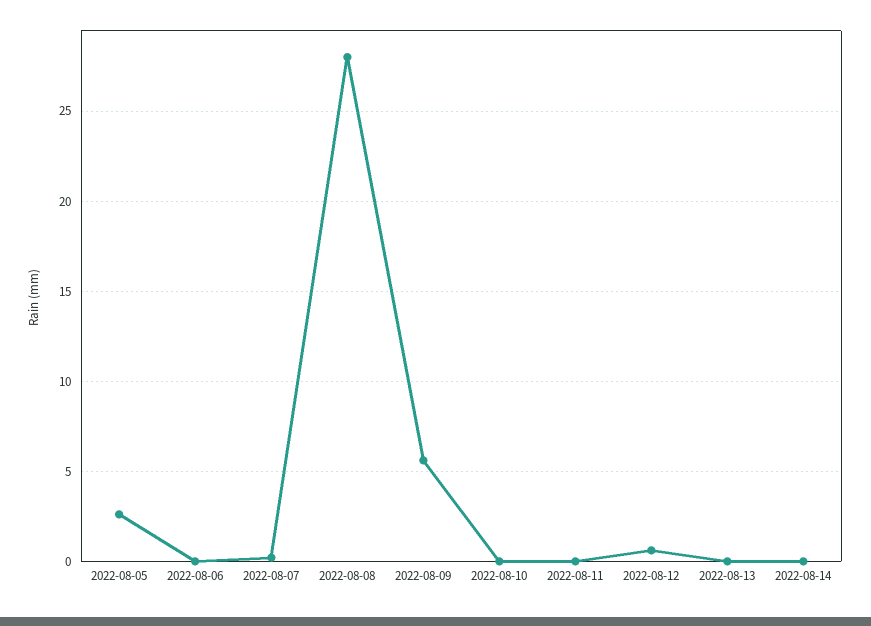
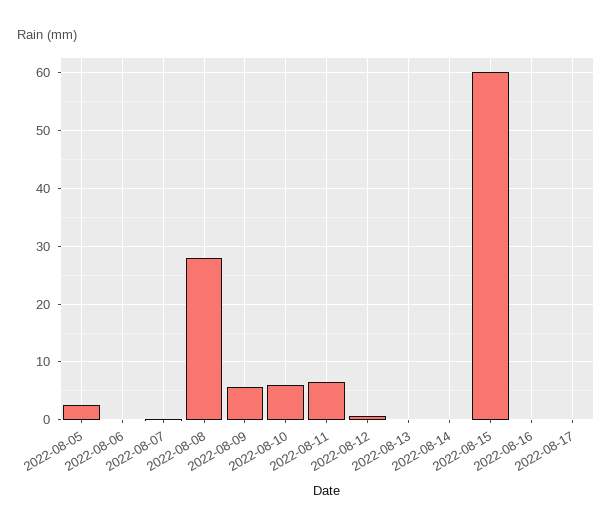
2022-08-10: 0 -> 6
2022-08-11: 0 -> 6
2022-08-15: none -> 60
2022-08-16: none -> 0
2022-08-17: none -> 0

